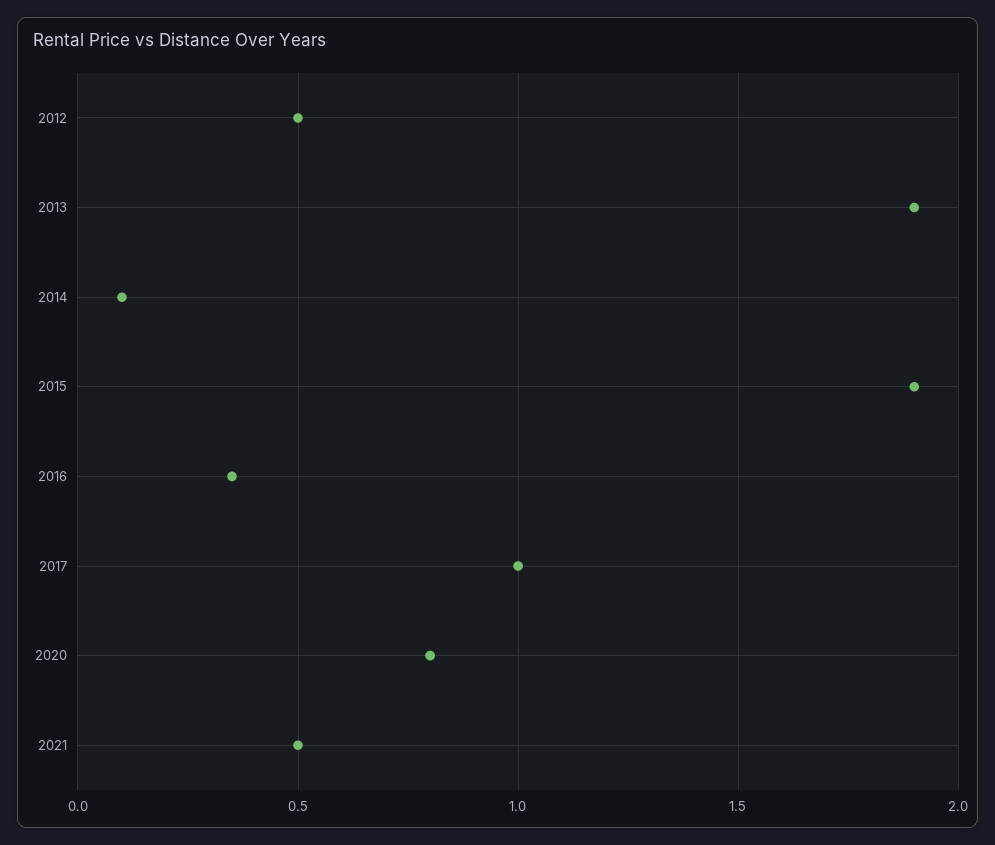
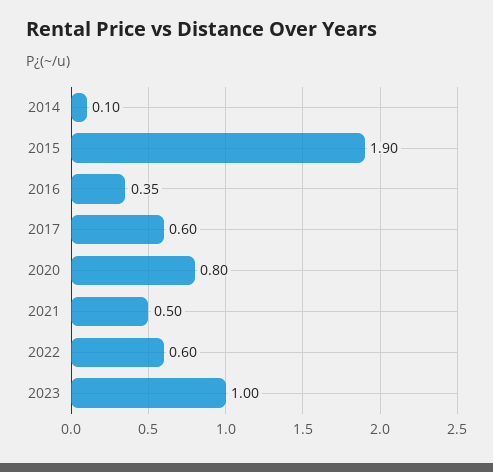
2012: 0.5 -> none
2013: 1.9 -> none
2017: 1 -> 0.6
2022: none -> 0.6
2023: none -> 1

